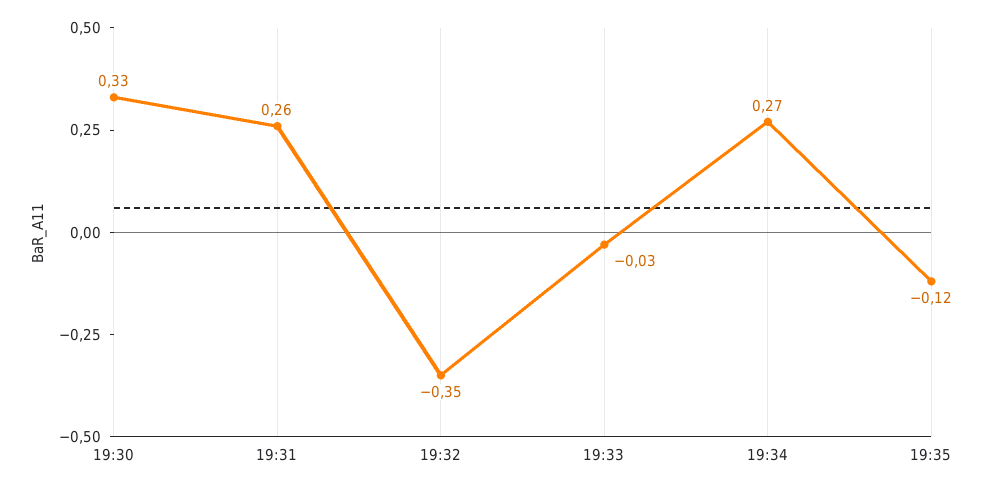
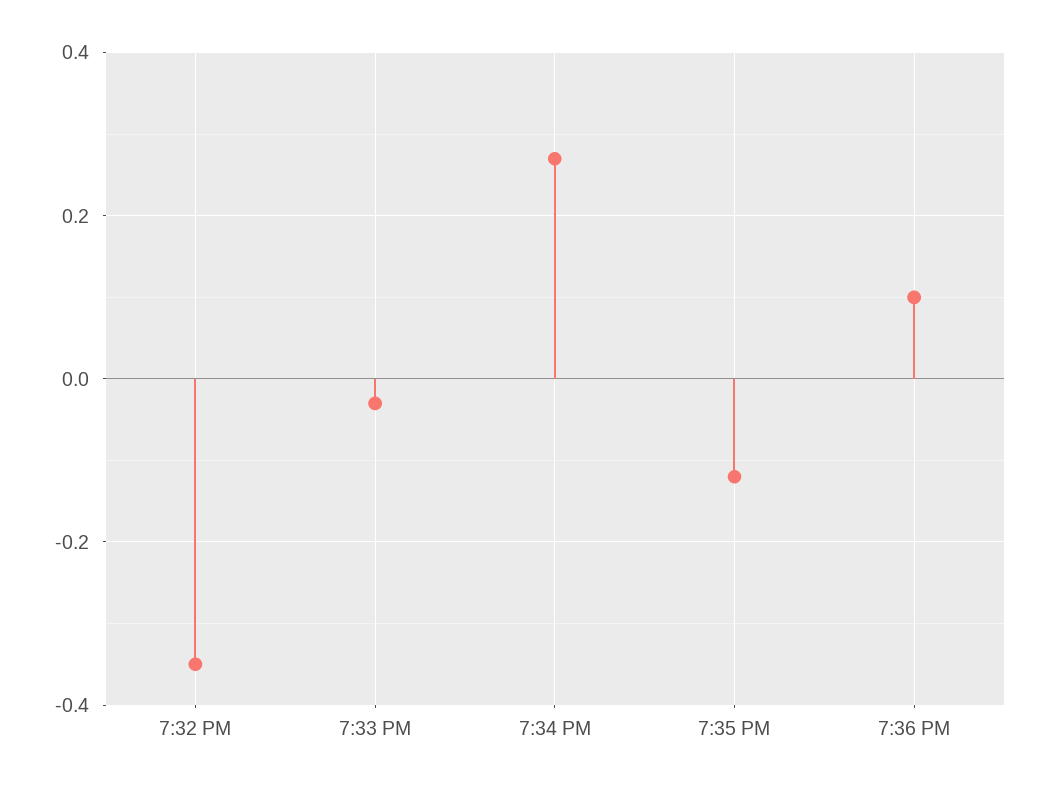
19:30: 0.33 -> none
19:31: 0.26 -> none
7:36 PM: none -> 0.1

